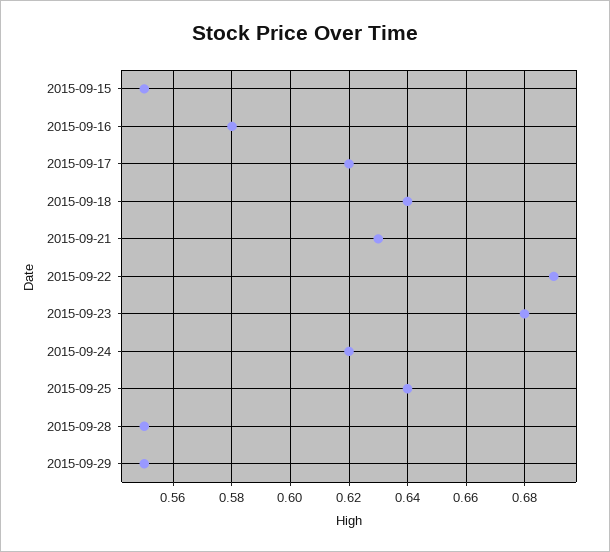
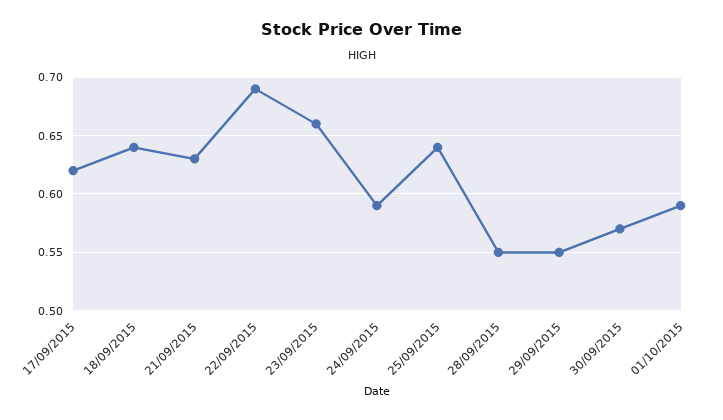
2015-09-15: 0.55 -> none
2015-09-16: 0.58 -> none
2015-09-23: 0.68 -> 0.66
2015-09-24: 0.62 -> 0.59
30/09/2015: none -> 0.57
01/10/2015: none -> 0.59

